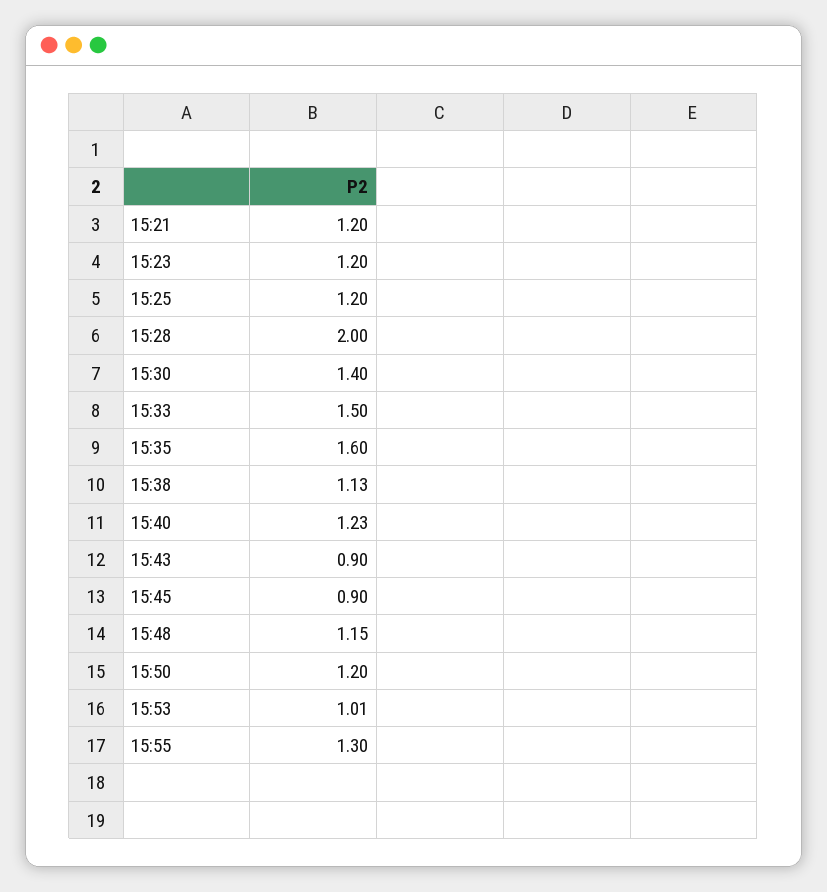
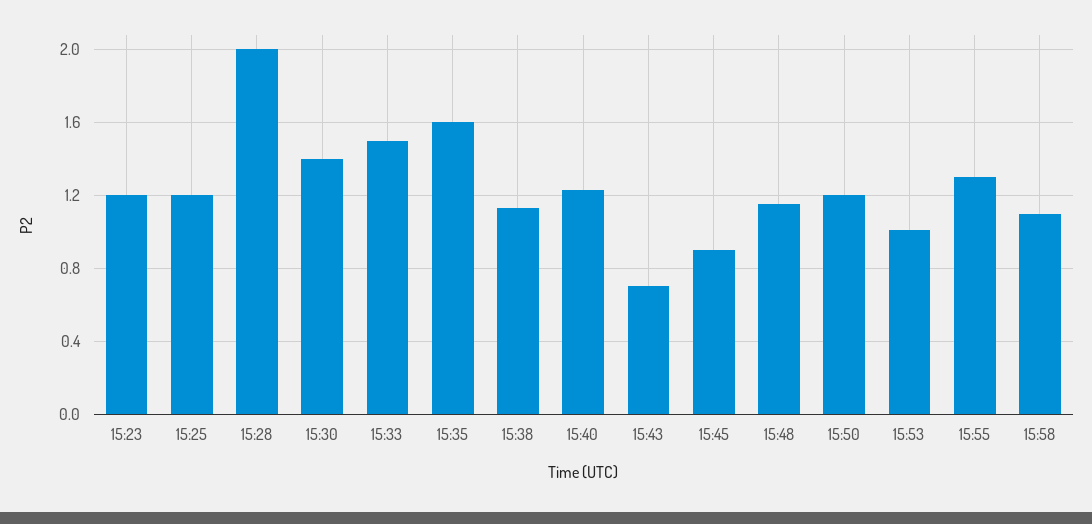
15:21: 1.2 -> none
15:43: 0.9 -> 0.7
15:58: none -> 1.1

